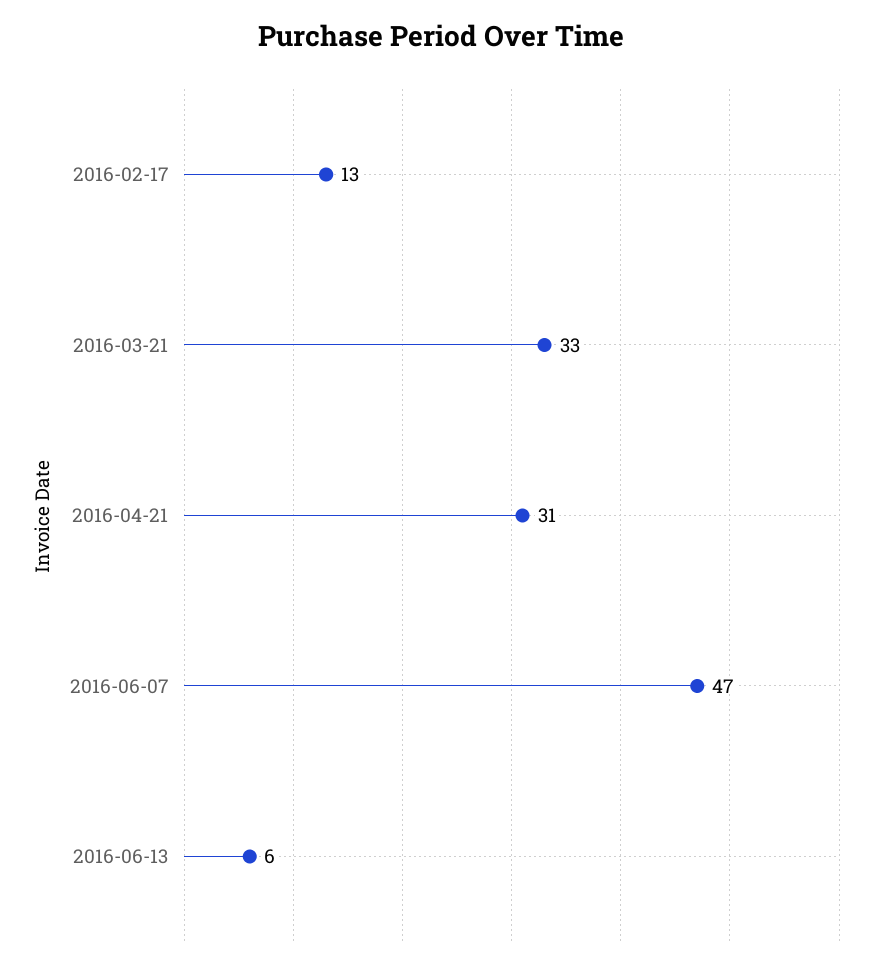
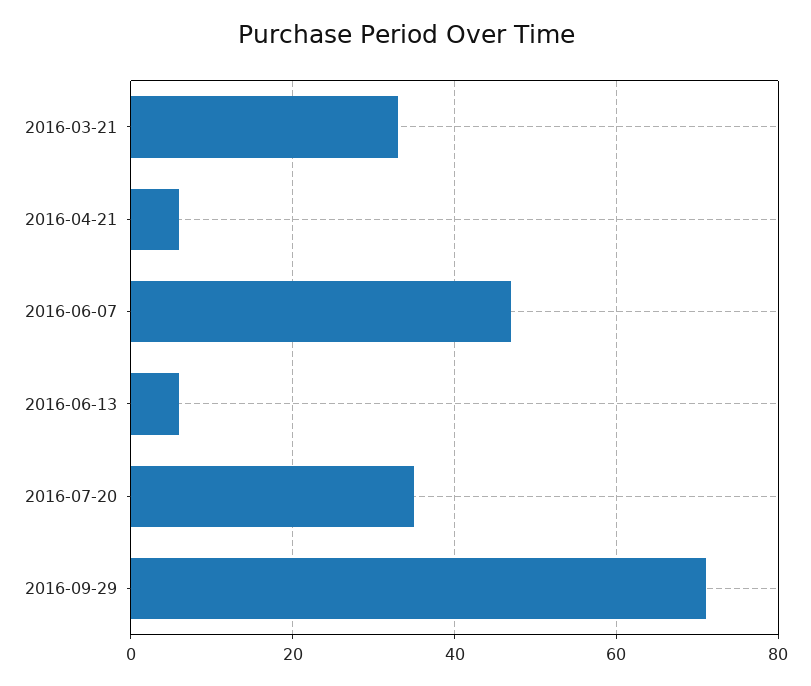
2016-02-17: 13 -> none
2016-04-21: 31 -> 5
2016-07-20: none -> 35
2016-09-29: none -> 70

